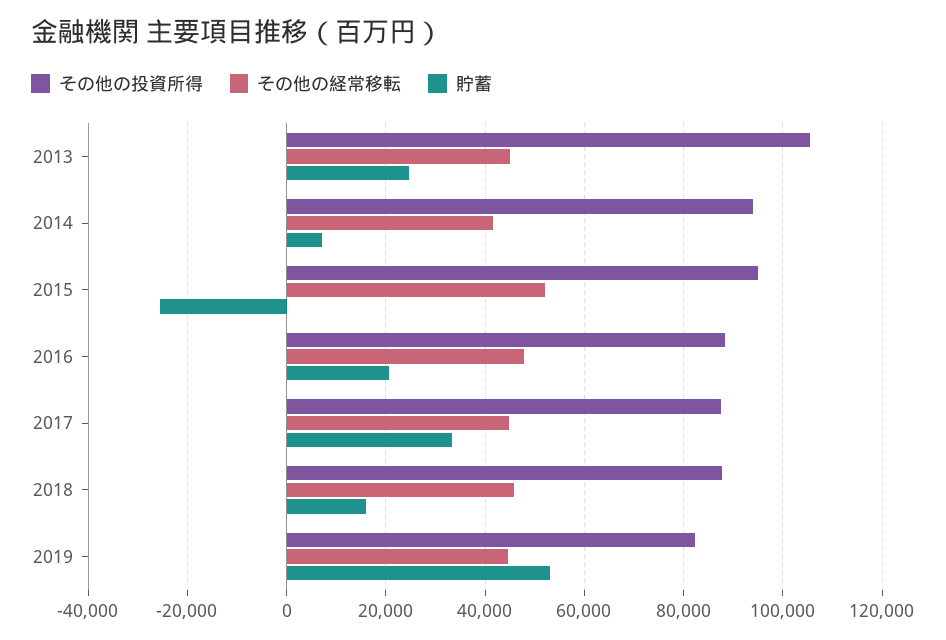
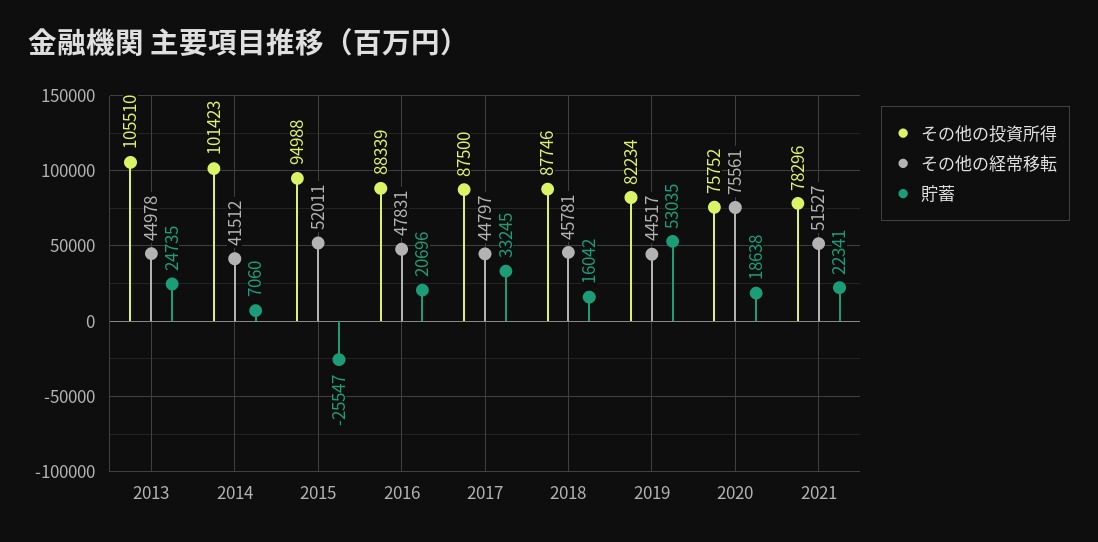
その他の投資所得, 2014: 94000 -> 101423
その他の投資所得, 2020: none -> 75752
その他の経常移転, 2020: none -> 75561
貯蓄, 2020: none -> 18638
その他の投資所得, 2021: none -> 78296
その他の経常移転, 2021: none -> 51527
貯蓄, 2021: none -> 22341

